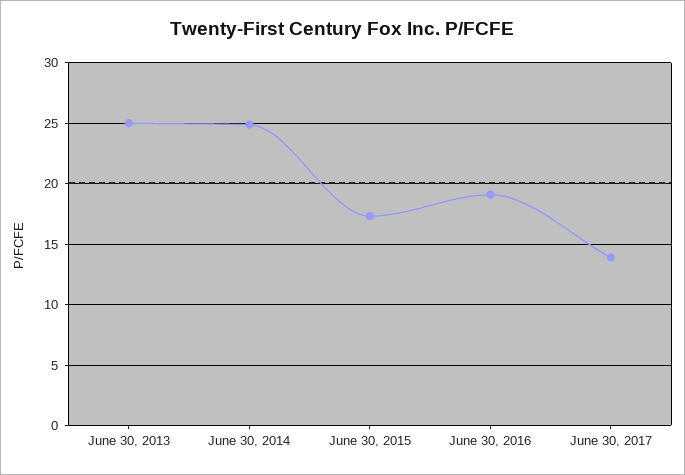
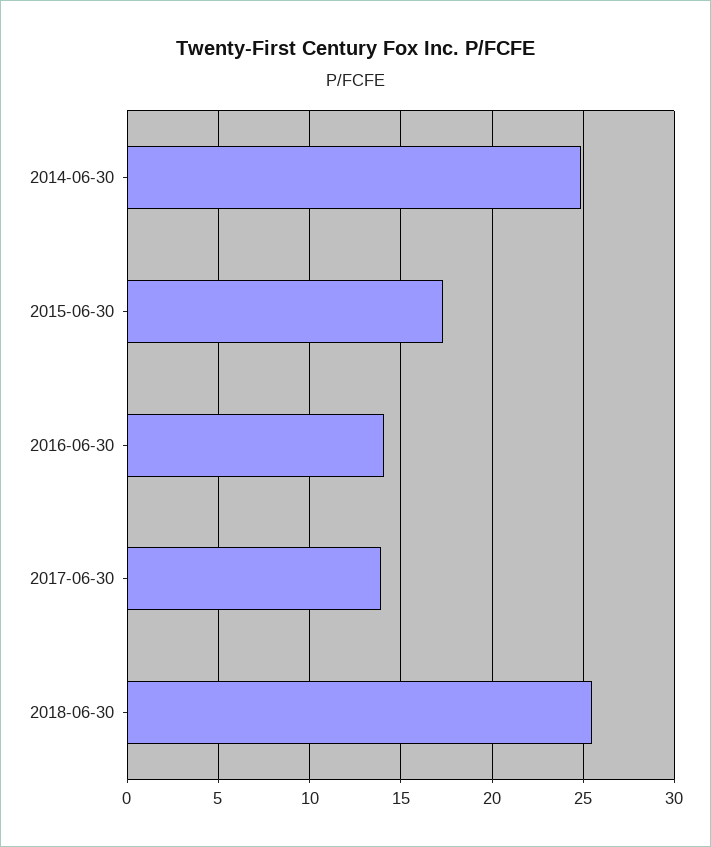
June 30, 2013: 25 -> none
June 30, 2016: 19 -> 14
2018-06-30: none -> 25.5

